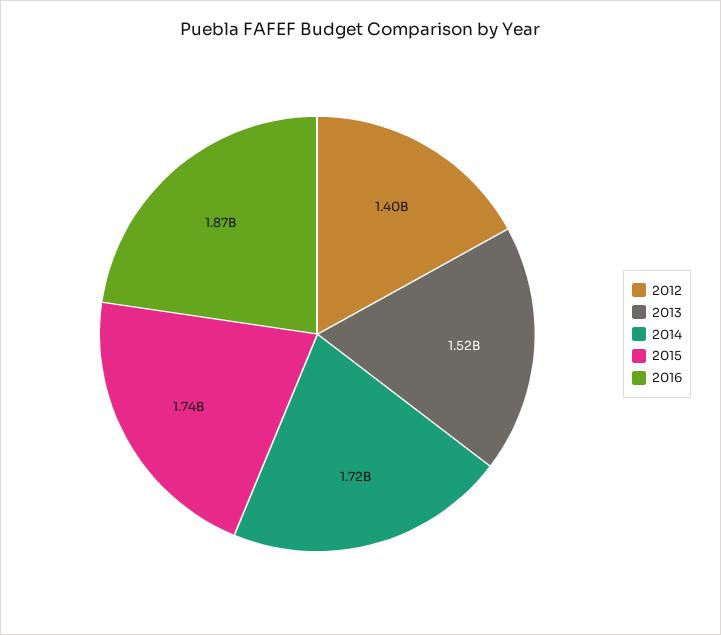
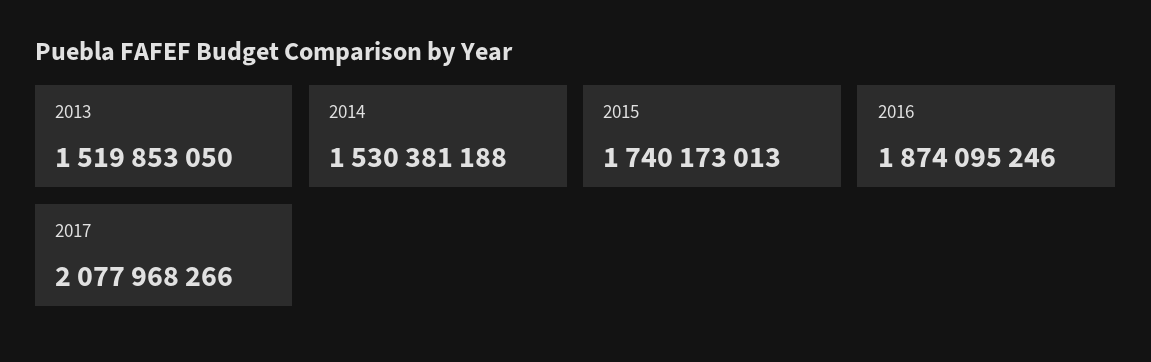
2012: 1400000000 -> none
2014: 1720000000 -> 1530381188
2017: none -> 2077968266

